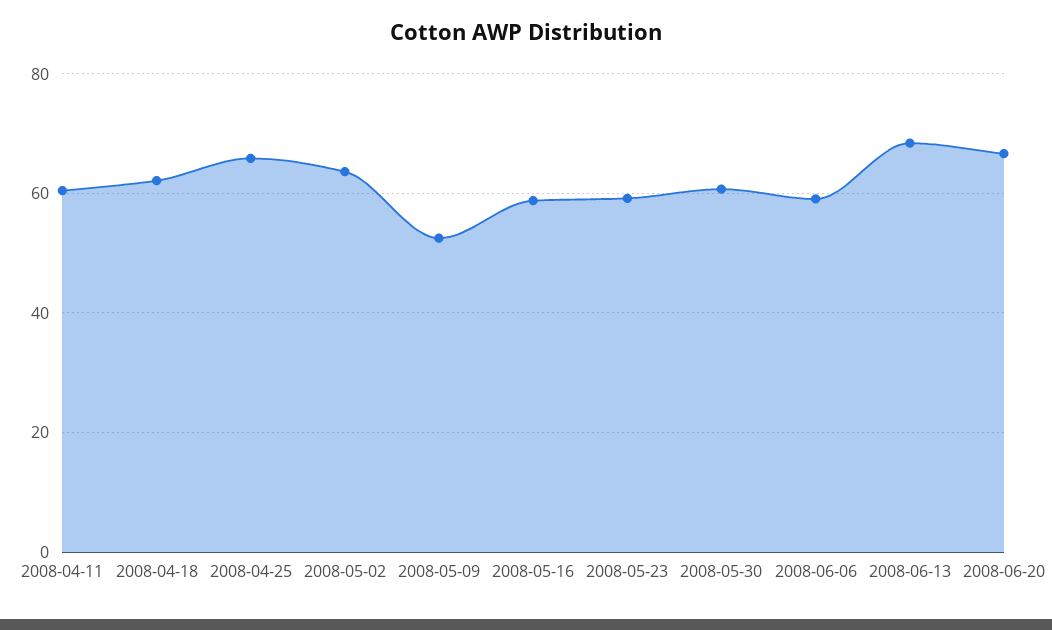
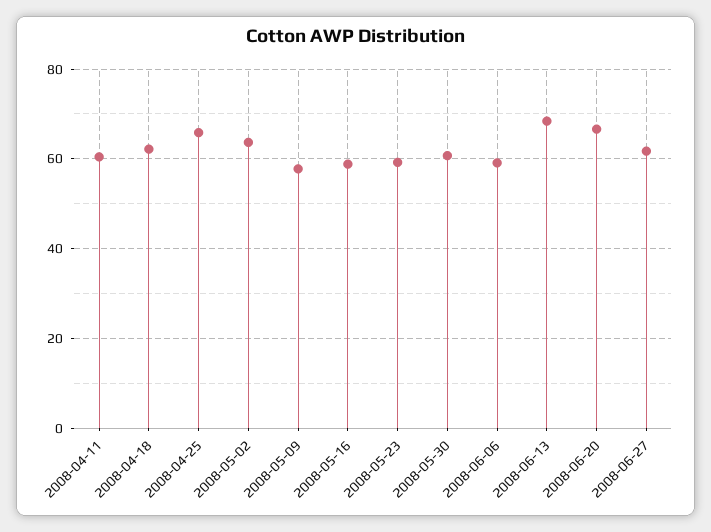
2008-05-09: 52 -> 58
2008-06-27: none -> 62

